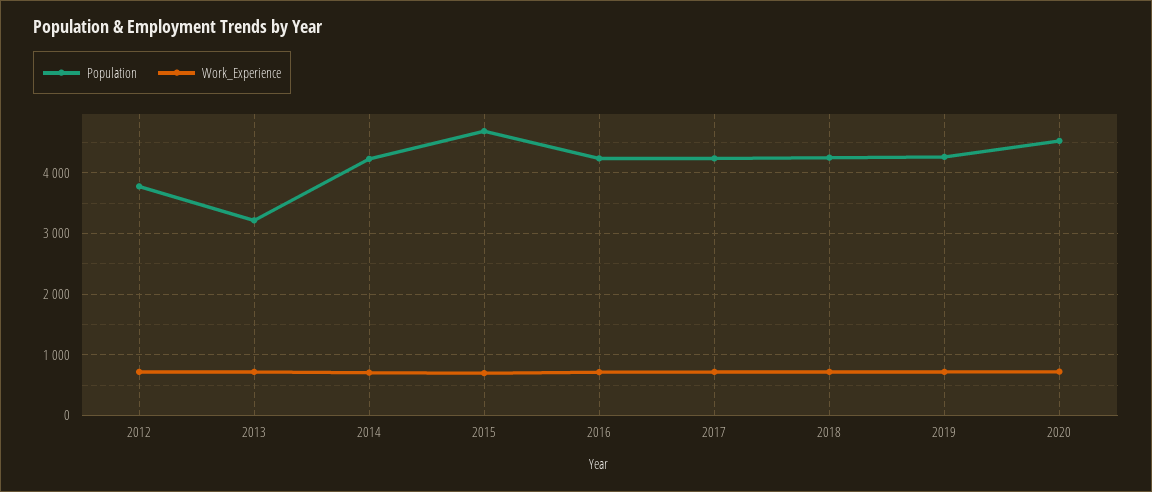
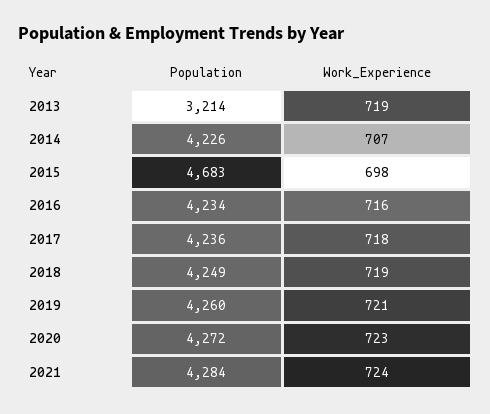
Population, 2012: 3800 -> none
Work_Experience, 2012: 700 -> none
Population, 2020: 4500 -> 4272
Population, 2021: none -> 4284
Work_Experience, 2021: none -> 724

